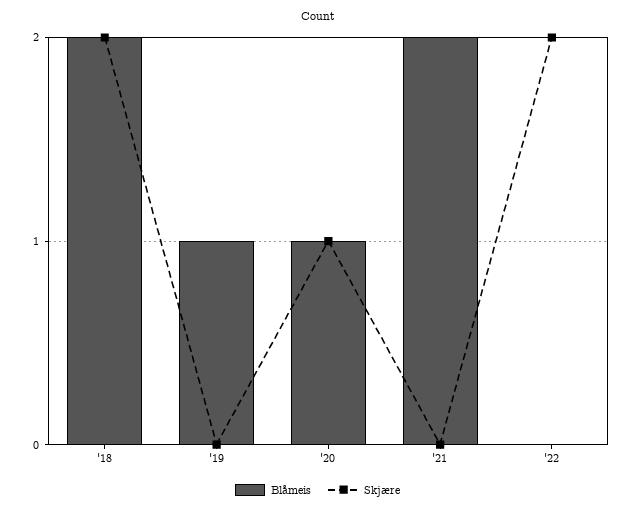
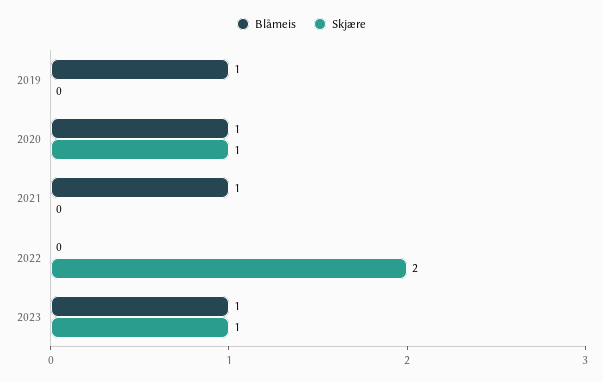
Blåmeis, '18: 2 -> none
Skjære, '18: 2 -> none
Blåmeis, '21: 2 -> 1
Blåmeis, 2023: none -> 1
Skjære, 2023: none -> 1

